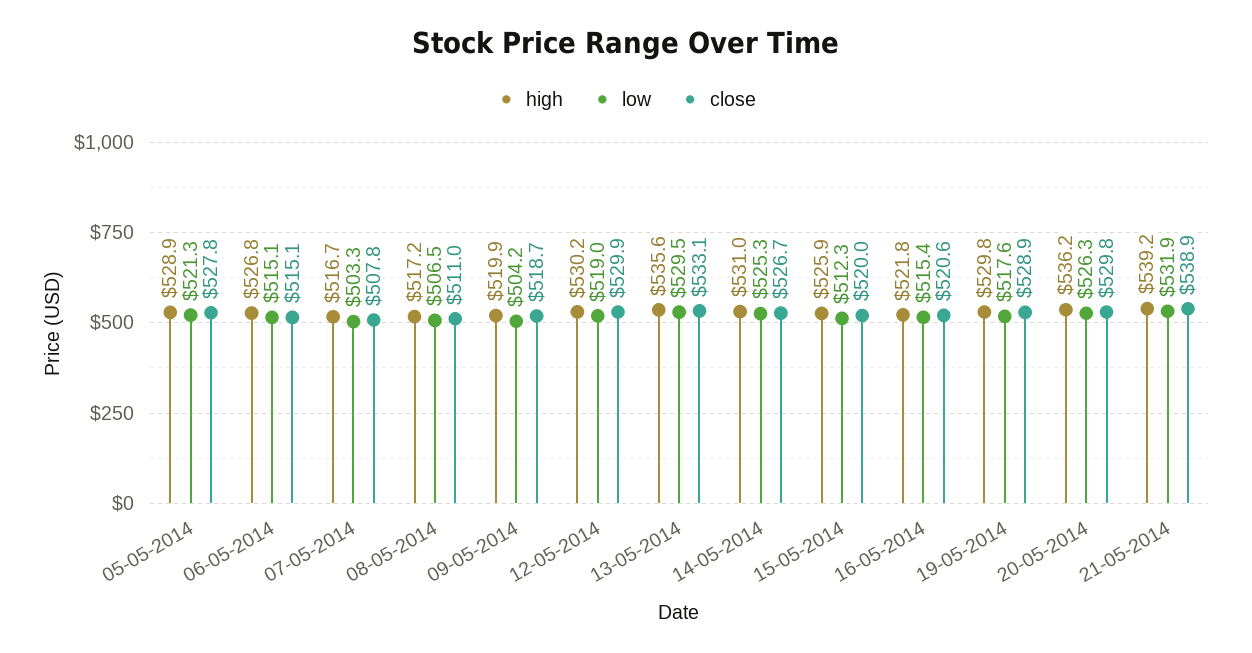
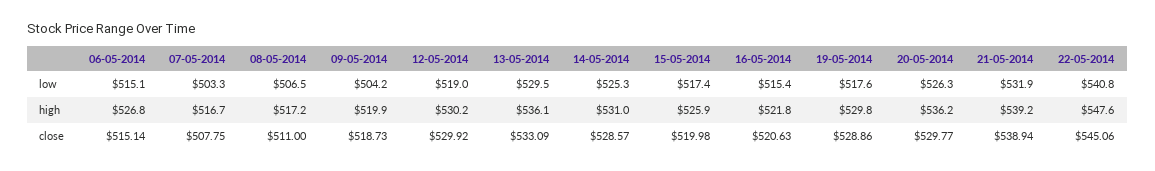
high, 05-05-2014: 528.9 -> none
low, 05-05-2014: 521.3 -> none
close, 05-05-2014: 527.8 -> none
high, 13-05-2014: 535.6 -> 536.1
close, 14-05-2014: 526.7 -> 528.57
low, 15-05-2014: 512.3 -> 517.4
low, 22-05-2014: none -> 540.8
high, 22-05-2014: none -> 547.6
close, 22-05-2014: none -> 545.06

